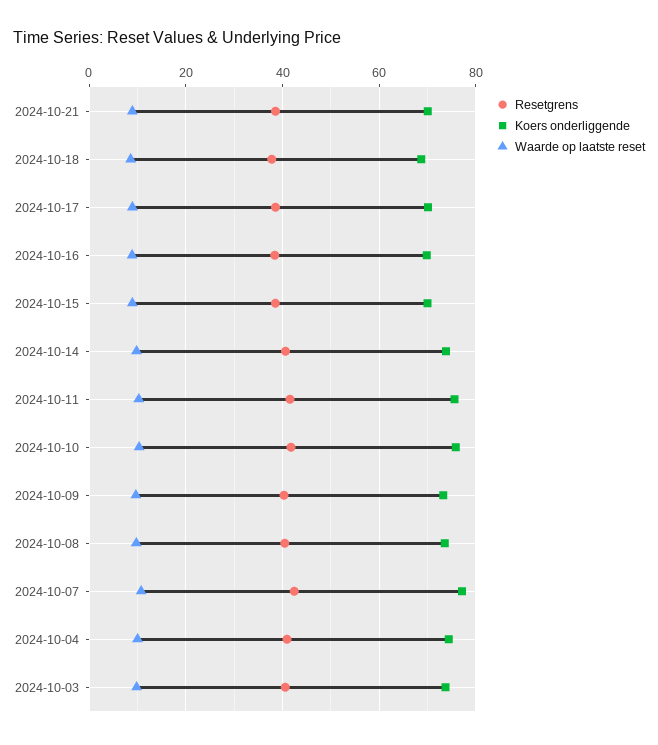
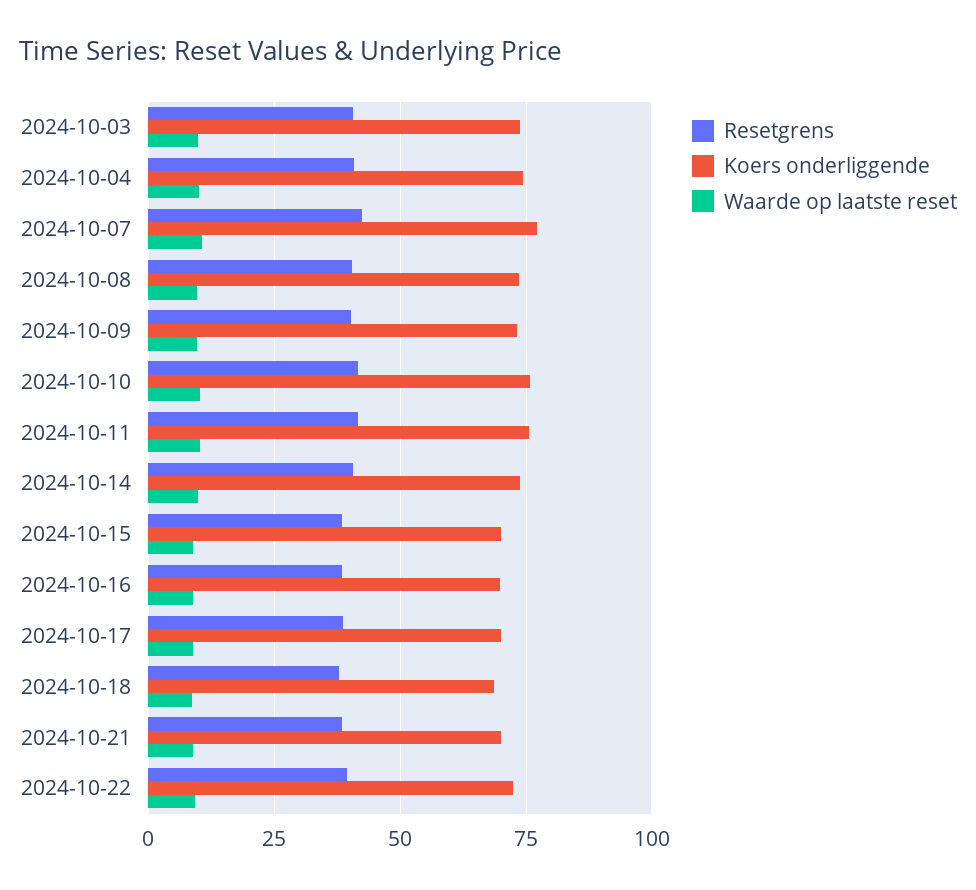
Resetgrens, 2024-10-22: none -> 40
Koers onderliggende, 2024-10-22: none -> 72.5
Waarde op laatste reset, 2024-10-22: none -> 10

